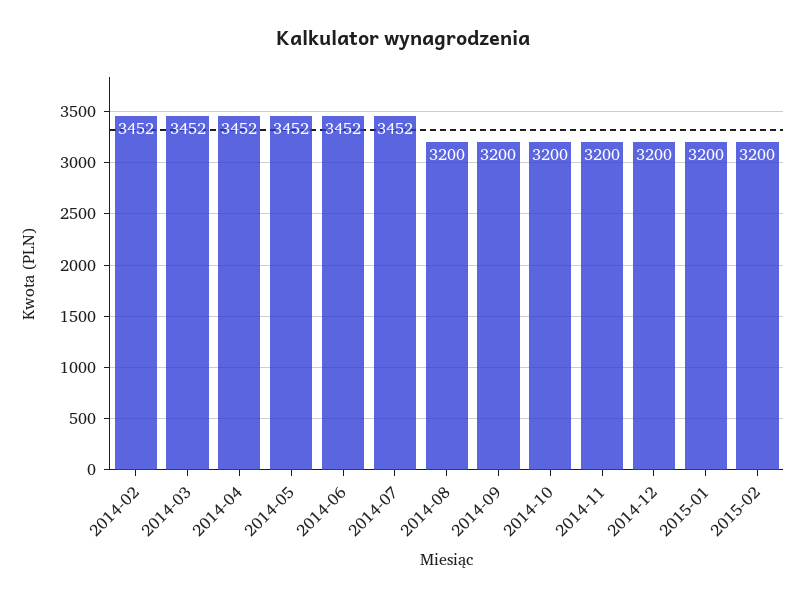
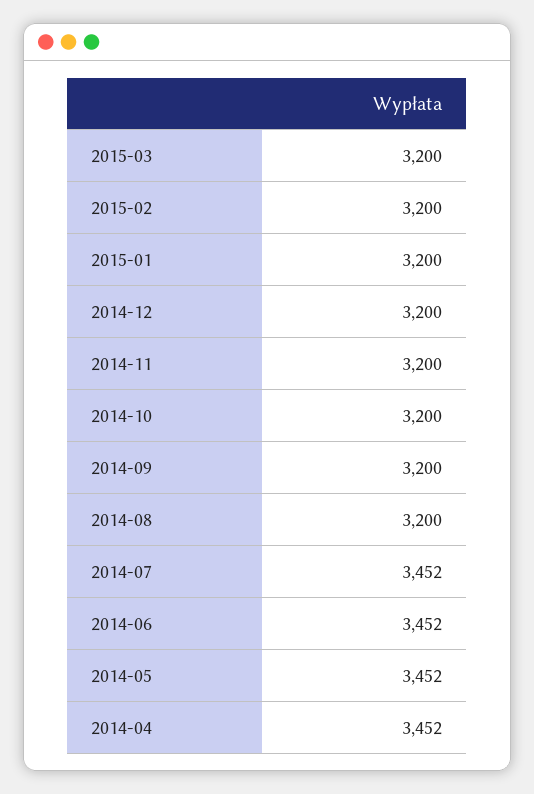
2014-02: 3452 -> none
2014-03: 3452 -> none
2015-03: none -> 3200

